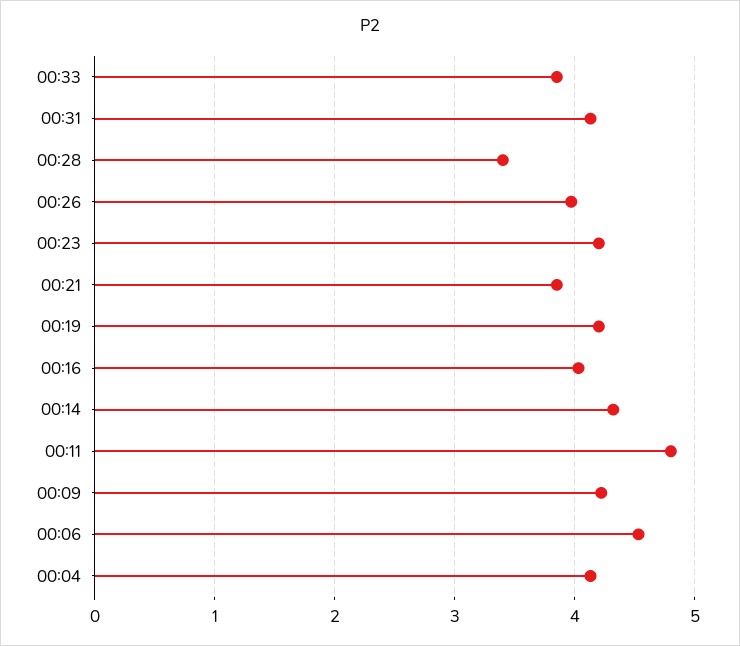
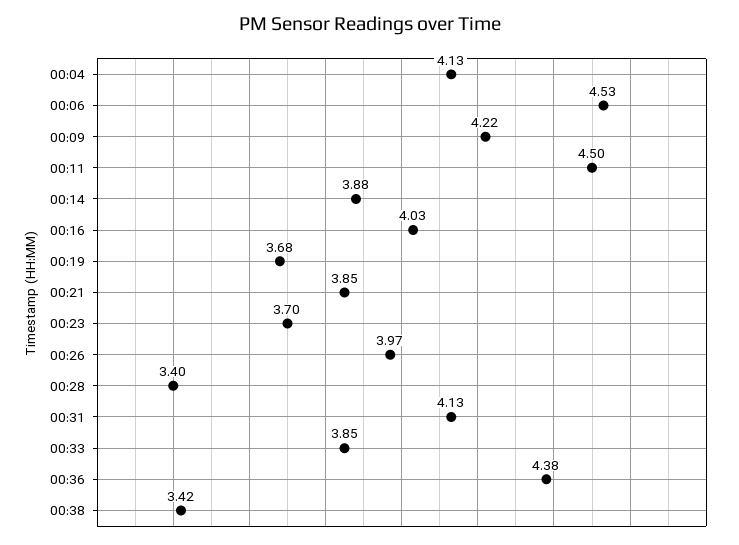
00:23: 4.2 -> 3.7
00:19: 4.2 -> 3.68
00:14: 4.3 -> 3.88
00:11: 4.8 -> 4.5
00:36: none -> 4.38
00:38: none -> 3.42

